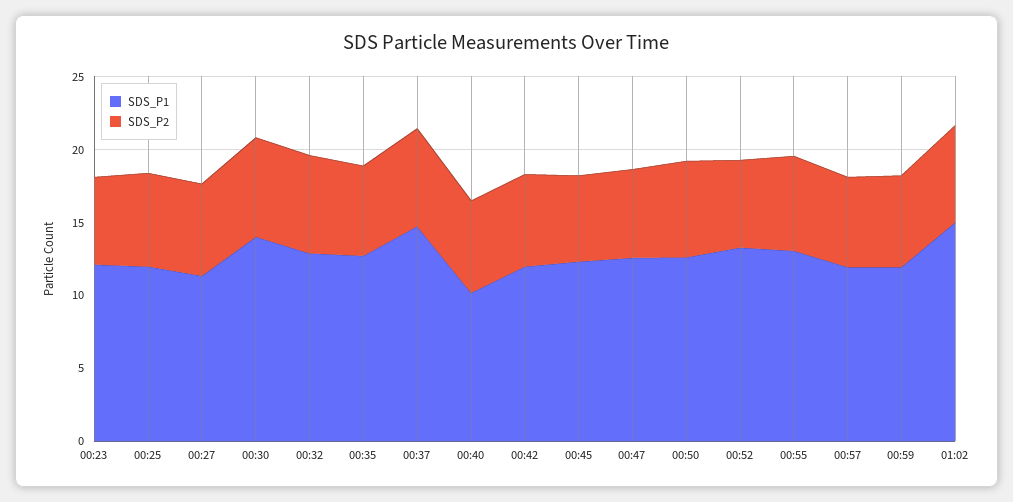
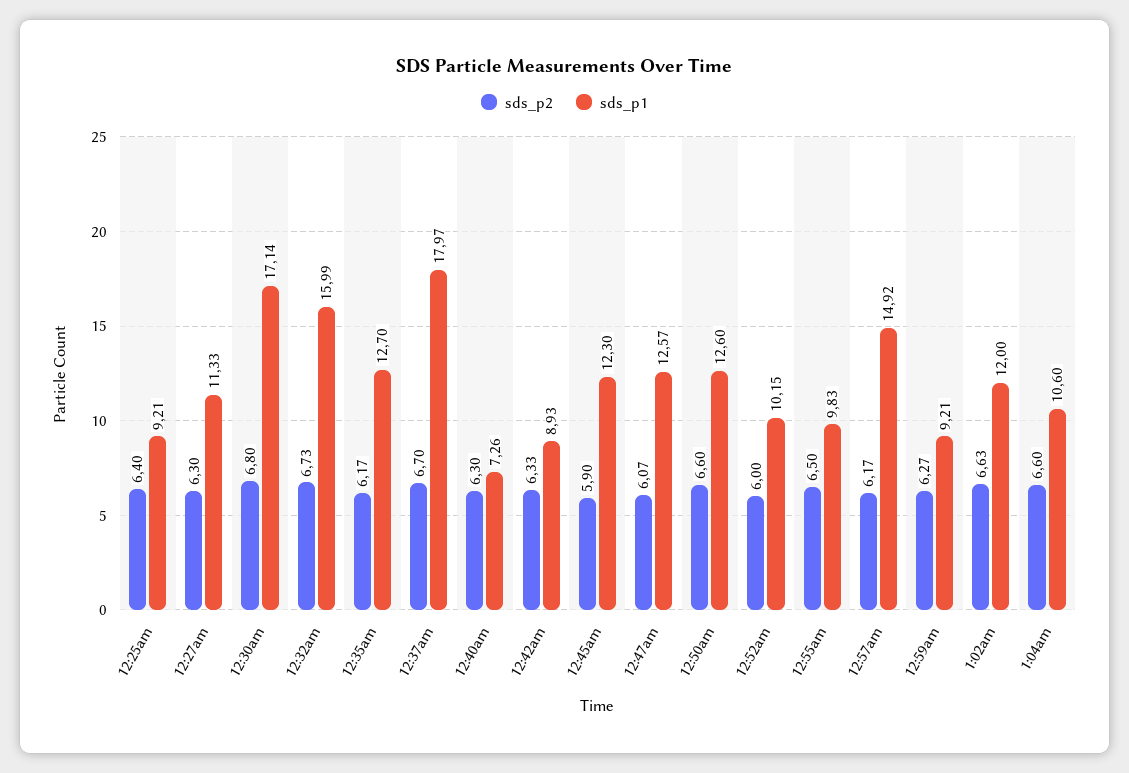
SDS_P1, 00:23: 12 -> none
SDS_P2, 00:23: 6 -> none
SDS_P1, 00:25: 12 -> 9.21
SDS_P1, 00:30: 14 -> 17.14
SDS_P1, 00:32: 13 -> 15.99
SDS_P1, 00:37: 15 -> 17.97
SDS_P1, 00:40: 10 -> 7.26
SDS_P1, 00:42: 12 -> 8.93
SDS_P1, 00:52: 13 -> 10.15
SDS_P1, 00:55: 13 -> 9.83
SDS_P1, 00:57: 12 -> 14.92
SDS_P1, 00:59: 12 -> 9.21
SDS_P1, 01:02: 15 -> 12
SDS_P2, 1:04am: none -> 6.6
SDS_P1, 1:04am: none -> 10.6

